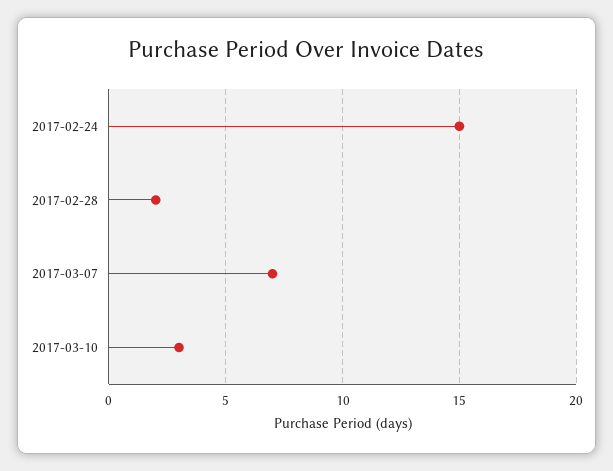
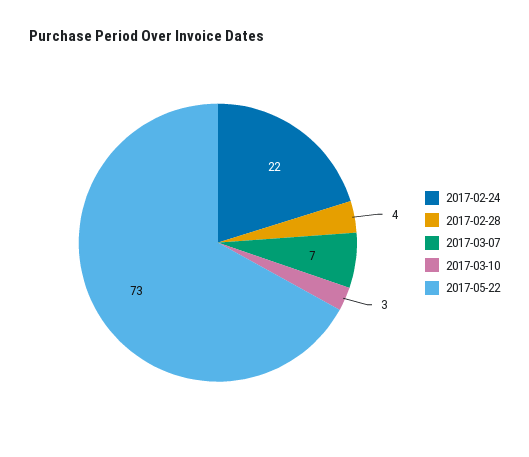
2017-02-24: 15 -> 22
2017-02-28: 2 -> 4
2017-05-22: none -> 73

